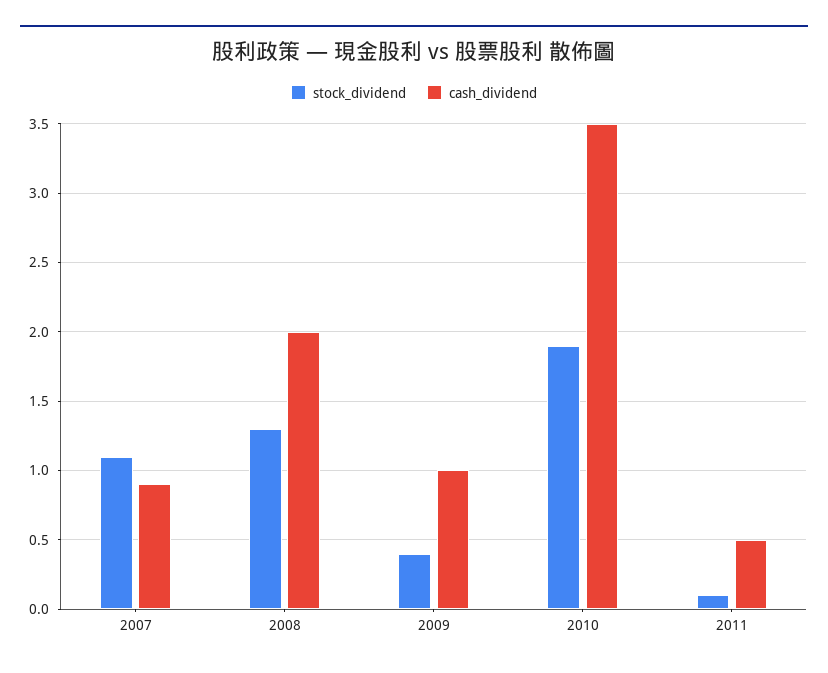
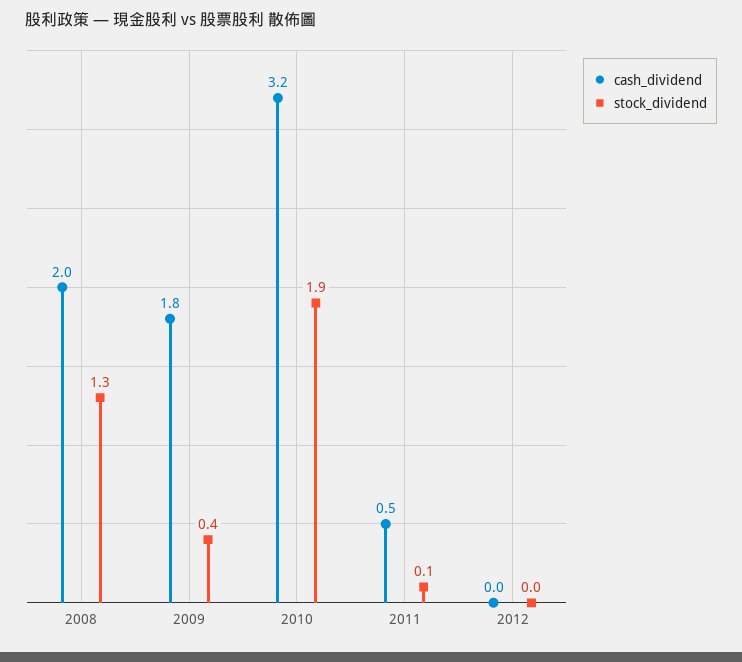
stock_dividend, 2007: 1.1 -> none
cash_dividend, 2007: 0.9 -> none
cash_dividend, 2009: 1 -> 1.8
cash_dividend, 2010: 3.5 -> 3.2
cash_dividend, 2012: none -> 0
stock_dividend, 2012: none -> 0

